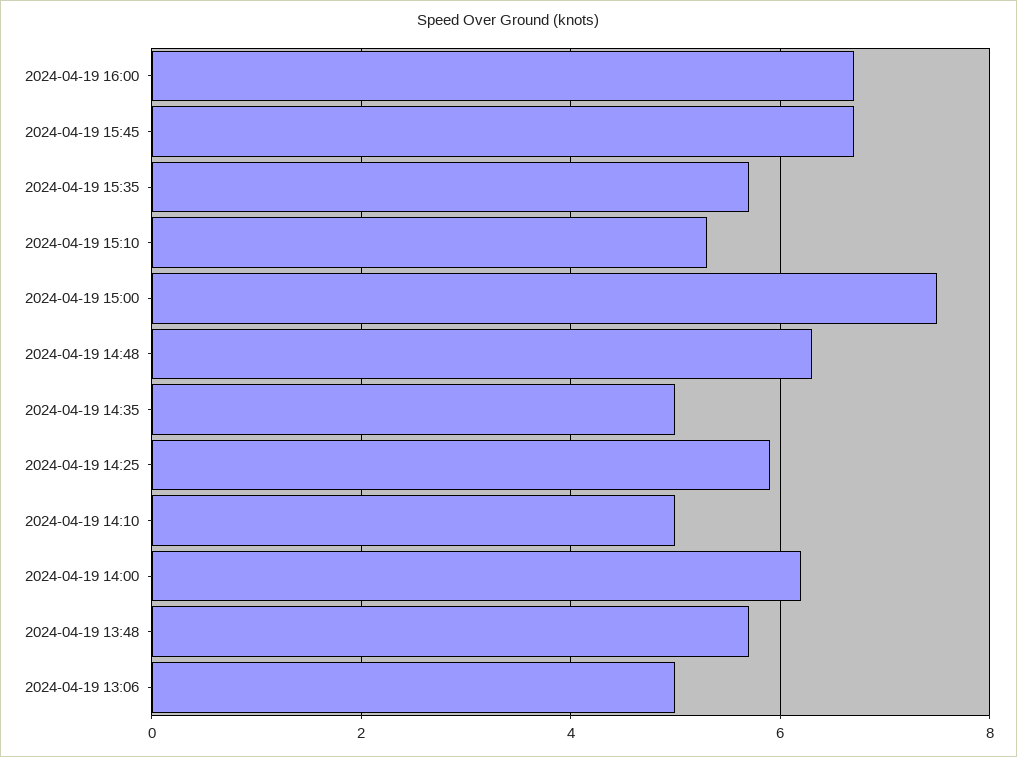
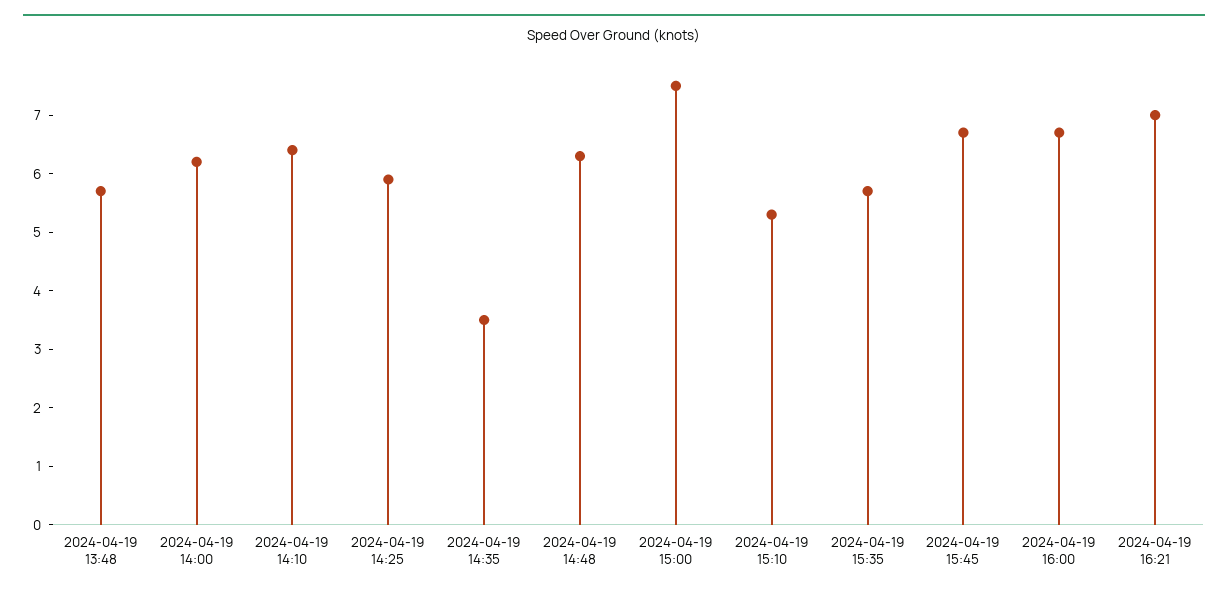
2024-04-19 14:35: 5 -> 3.5
2024-04-19 14:10: 5 -> 6.5
2024-04-19 13:06: 5 -> none
2024-04-19 16:21: none -> 7

